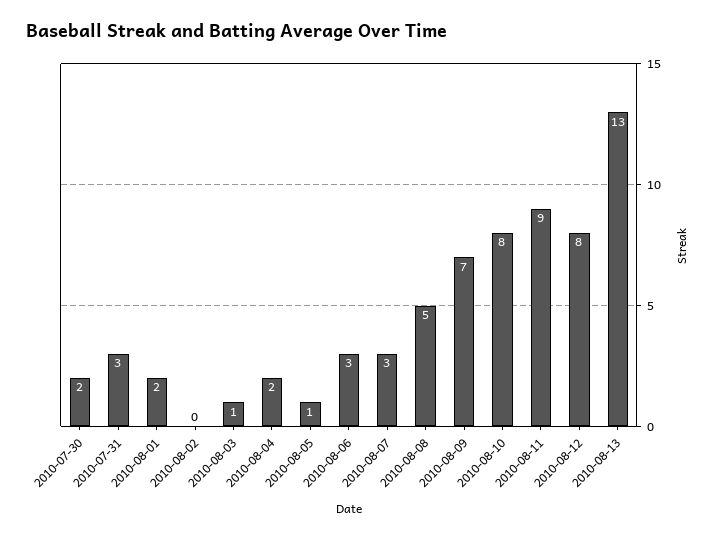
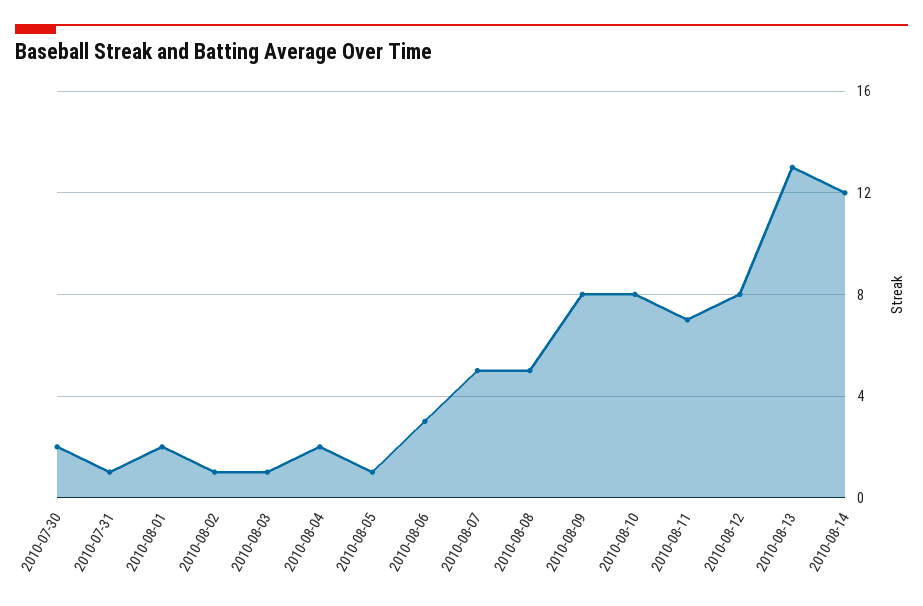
2010-07-31: 3 -> 1
2010-08-02: 0 -> 1
2010-08-07: 3 -> 5
2010-08-09: 7 -> 8
2010-08-11: 9 -> 7
2010-08-14: none -> 12

